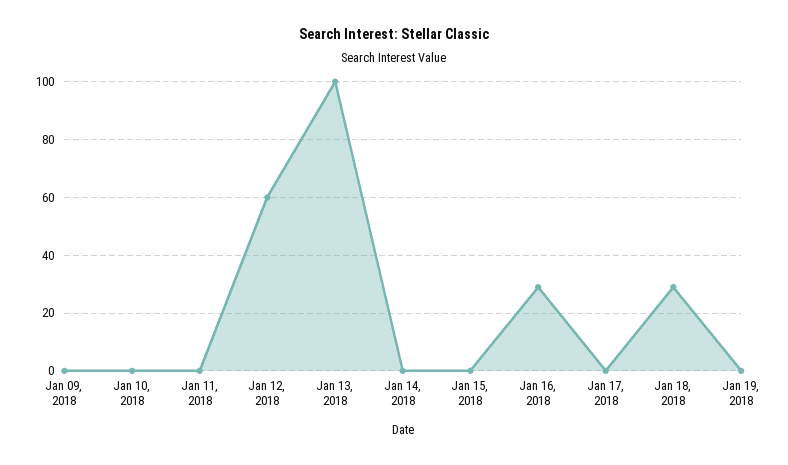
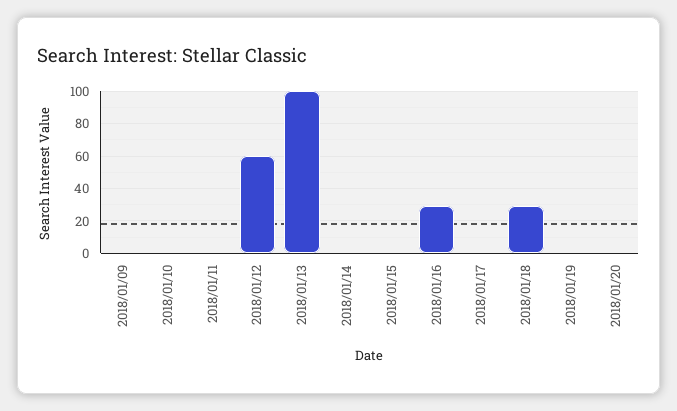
2018/01/20: none -> 0

